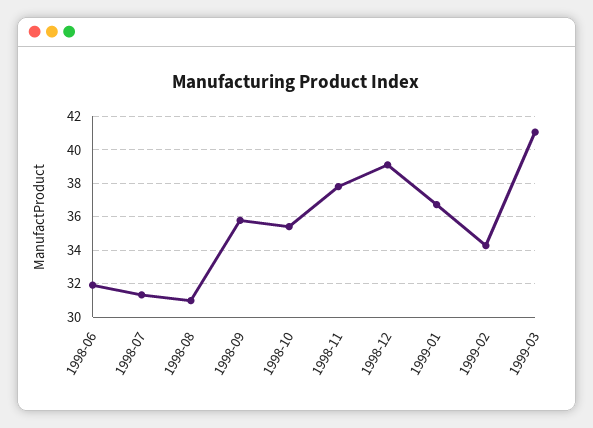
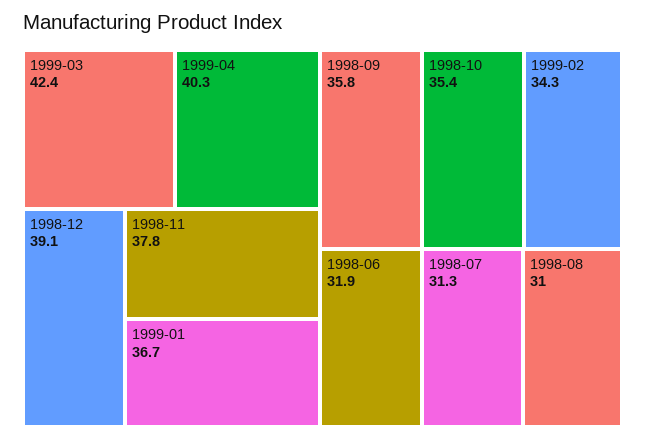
1999-03: 41 -> 42.4
1999-04: none -> 40.3

